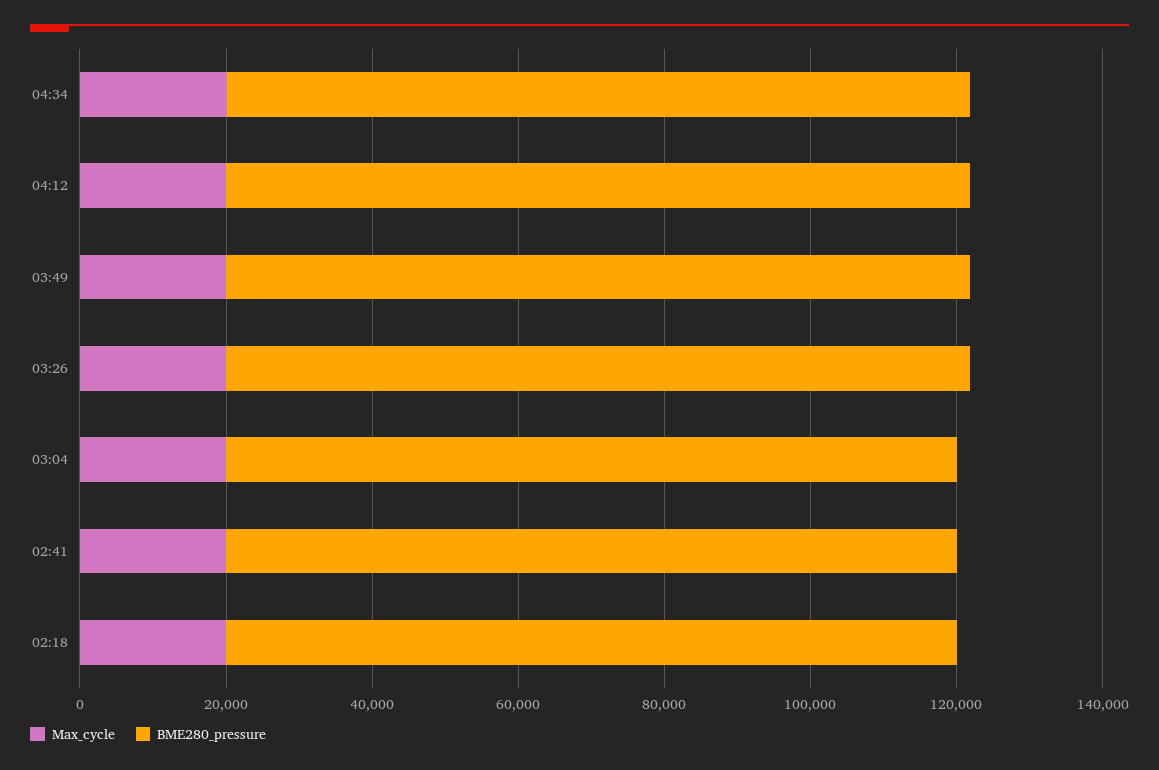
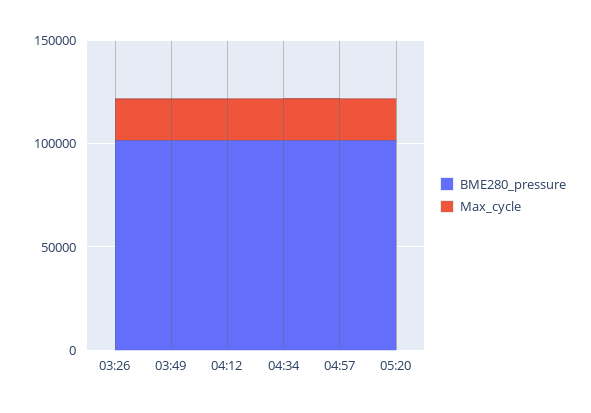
Max_cycle, 03:04: 20000 -> none
BME280_pressure, 03:04: 100000 -> none
Max_cycle, 02:41: 20000 -> none
BME280_pressure, 02:41: 100000 -> none
Max_cycle, 02:18: 20000 -> none
BME280_pressure, 02:18: 100000 -> none
BME280_pressure, 04:57: none -> 100000
Max_cycle, 04:57: none -> 20000
BME280_pressure, 05:20: none -> 100000
Max_cycle, 05:20: none -> 20000

